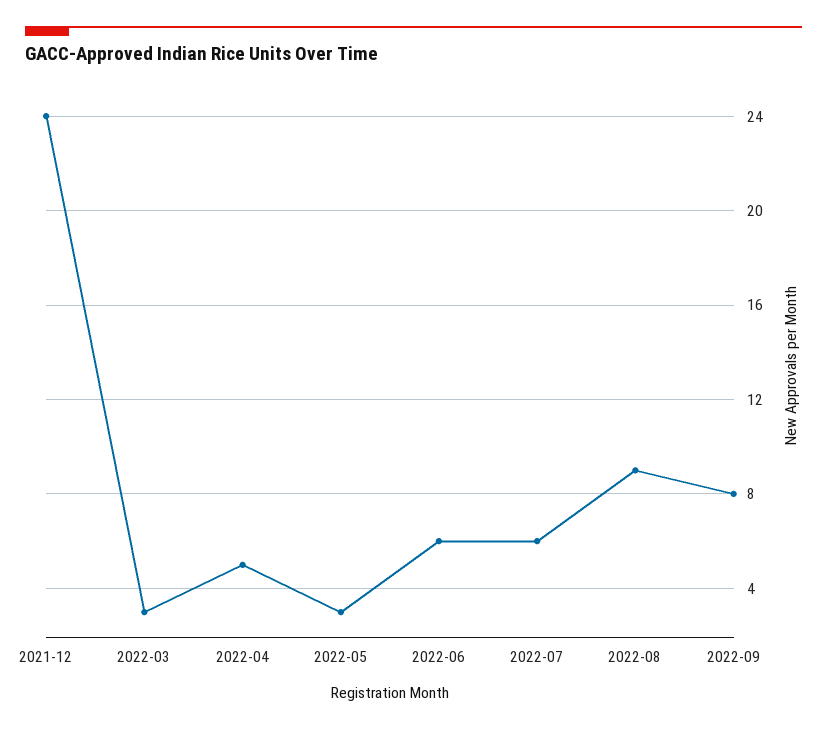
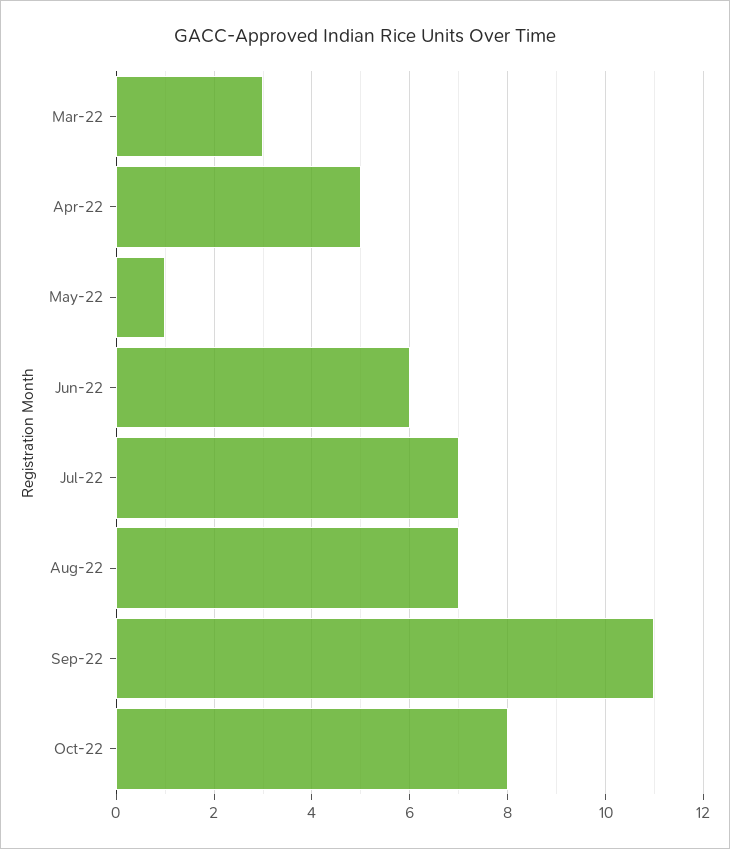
2021-12: 24 -> none
2022-05: 3 -> 1
2022-07: 6 -> 7
2022-08: 9 -> 7
2022-09: 8 -> 11
Oct-22: none -> 8

